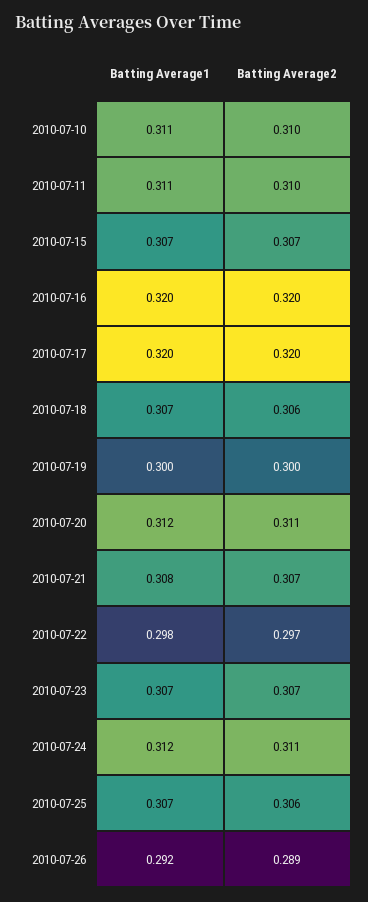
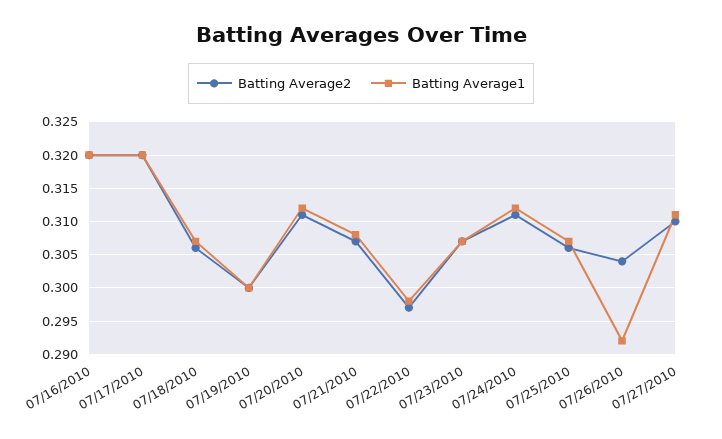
Batting Average1, 2010-07-10: 0.311 -> none
Batting Average2, 2010-07-10: 0.31 -> none
Batting Average1, 2010-07-11: 0.311 -> none
Batting Average2, 2010-07-11: 0.31 -> none
Batting Average1, 2010-07-15: 0.307 -> none
Batting Average2, 2010-07-15: 0.307 -> none
Batting Average2, 2010-07-26: 0.289 -> 0.304
Batting Average2, 07/27/2010: none -> 0.31
Batting Average1, 07/27/2010: none -> 0.311

